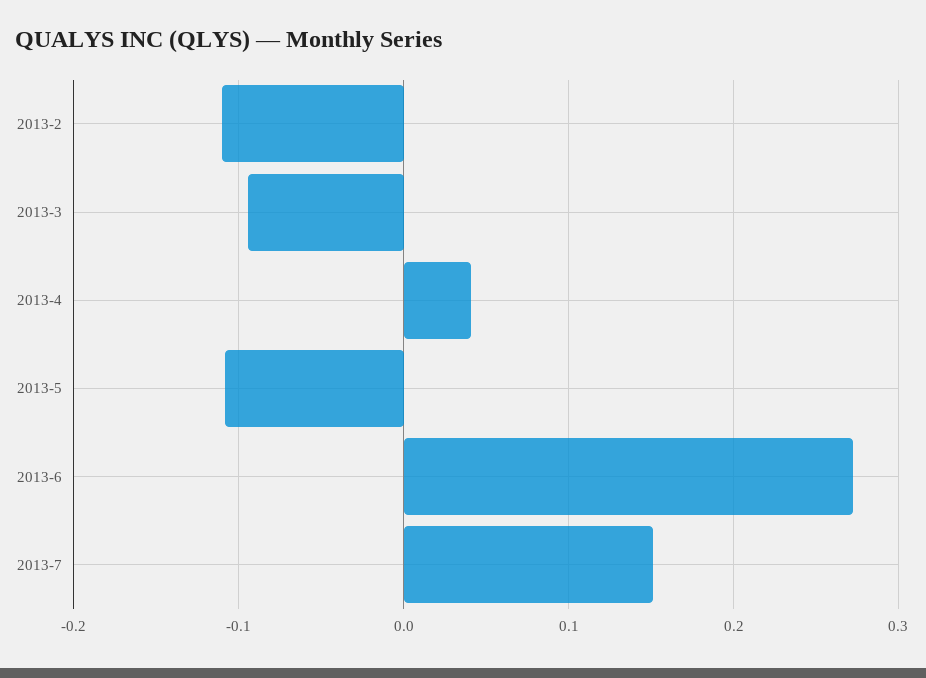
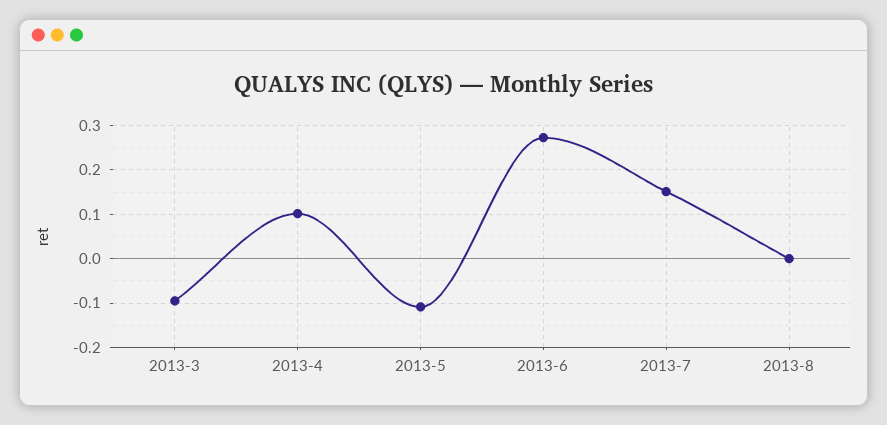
2013-2: -0.11 -> none
2013-4: 0.04 -> 0.1
2013-8: none -> 0

